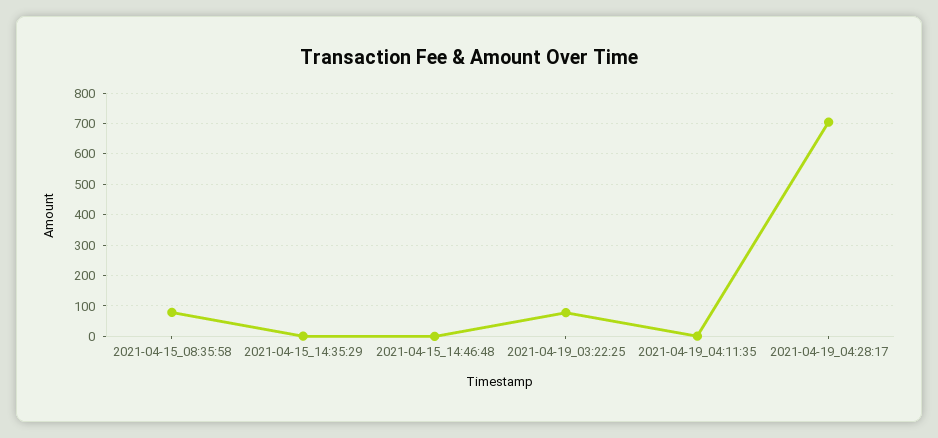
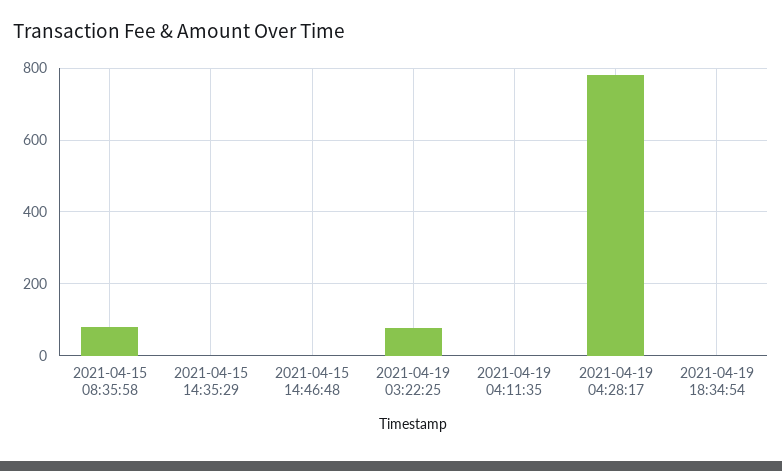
2021-04-19_04:28:17: 700 -> 780
2021-04-19 18:34:54: none -> 0

